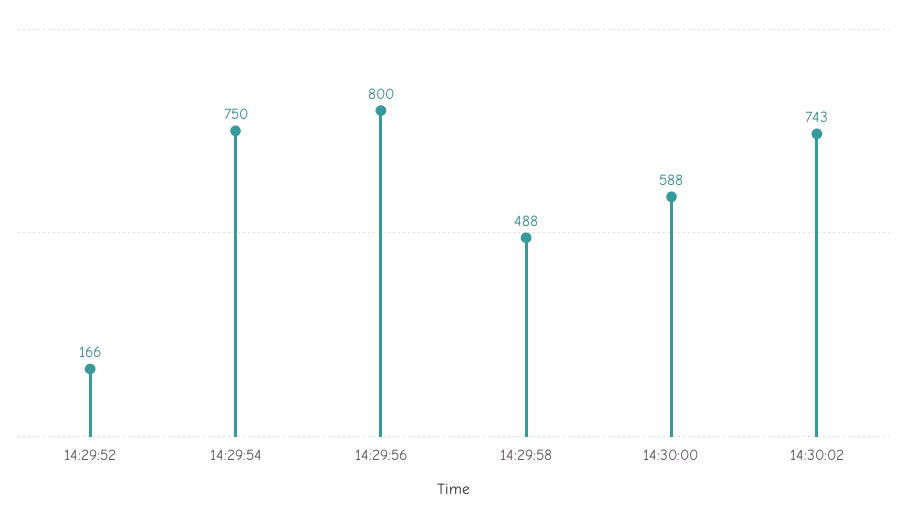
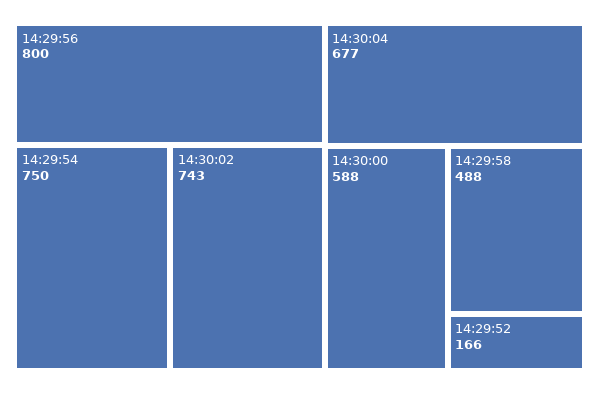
14:30:04: none -> 677

